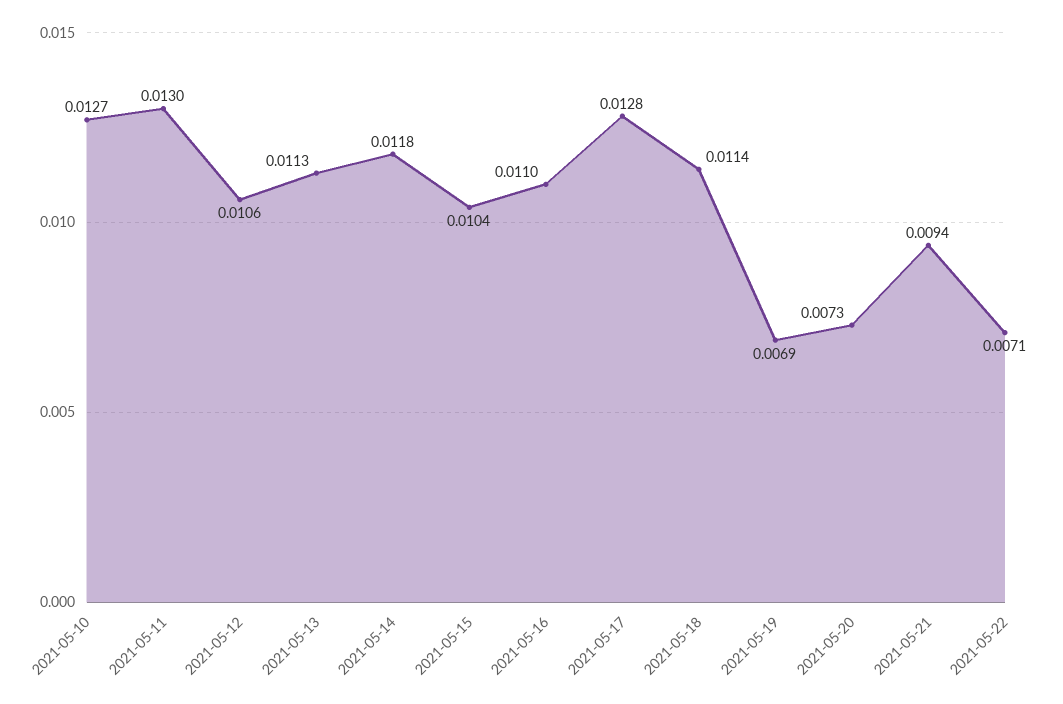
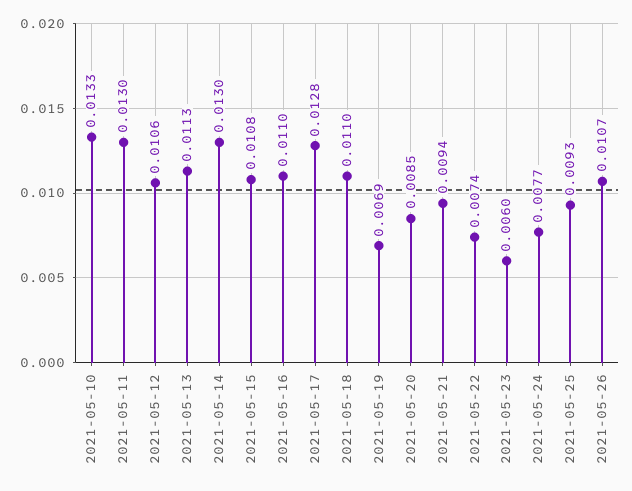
2021-05-10: 0.0127 -> 0.0133
2021-05-14: 0.0118 -> 0.013
2021-05-15: 0.0104 -> 0.0108
2021-05-18: 0.0114 -> 0.011
2021-05-20: 0.0073 -> 0.0085
2021-05-22: 0.0071 -> 0.0074
2021-05-23: none -> 0.006
2021-05-24: none -> 0.0077
2021-05-25: none -> 0.0093
2021-05-26: none -> 0.0107

